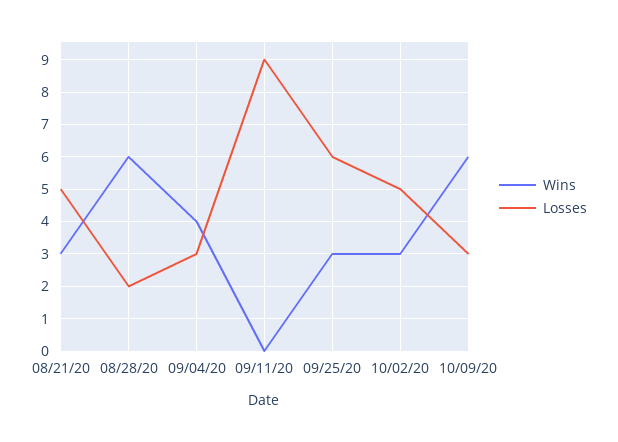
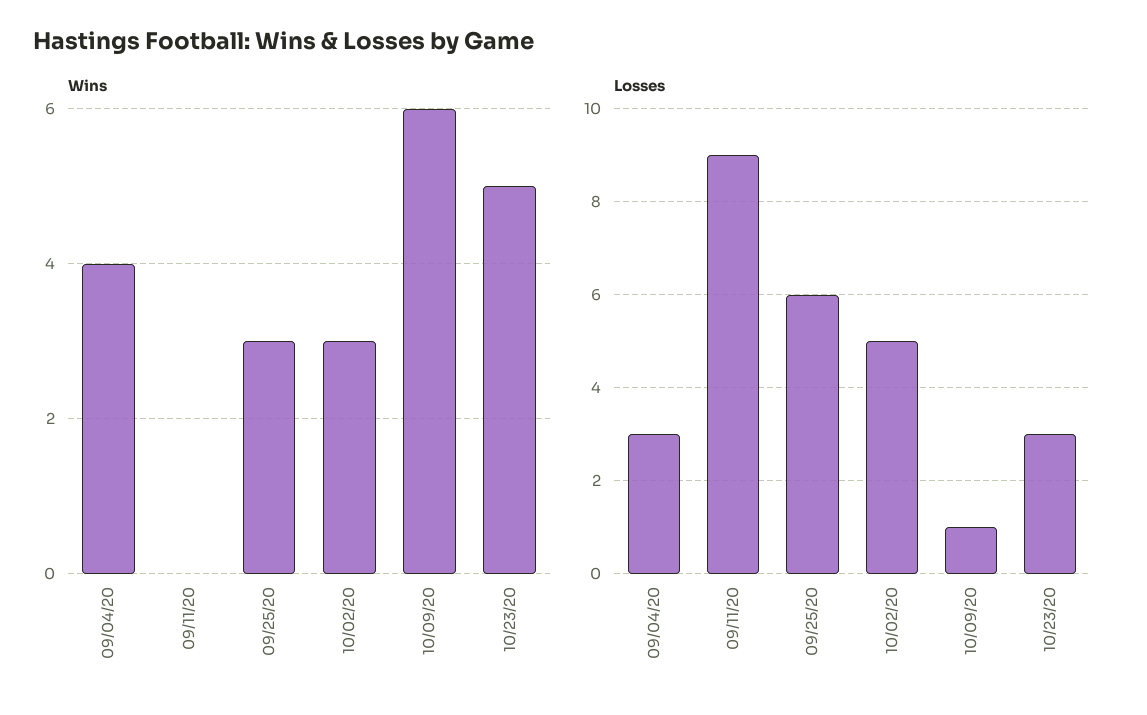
Wins, 08/21/20: 3 -> none
Losses, 08/21/20: 5 -> none
Wins, 08/28/20: 6 -> none
Losses, 08/28/20: 2 -> none
Losses, 10/09/20: 3 -> 1
Wins, 10/23/20: none -> 5
Losses, 10/23/20: none -> 3

